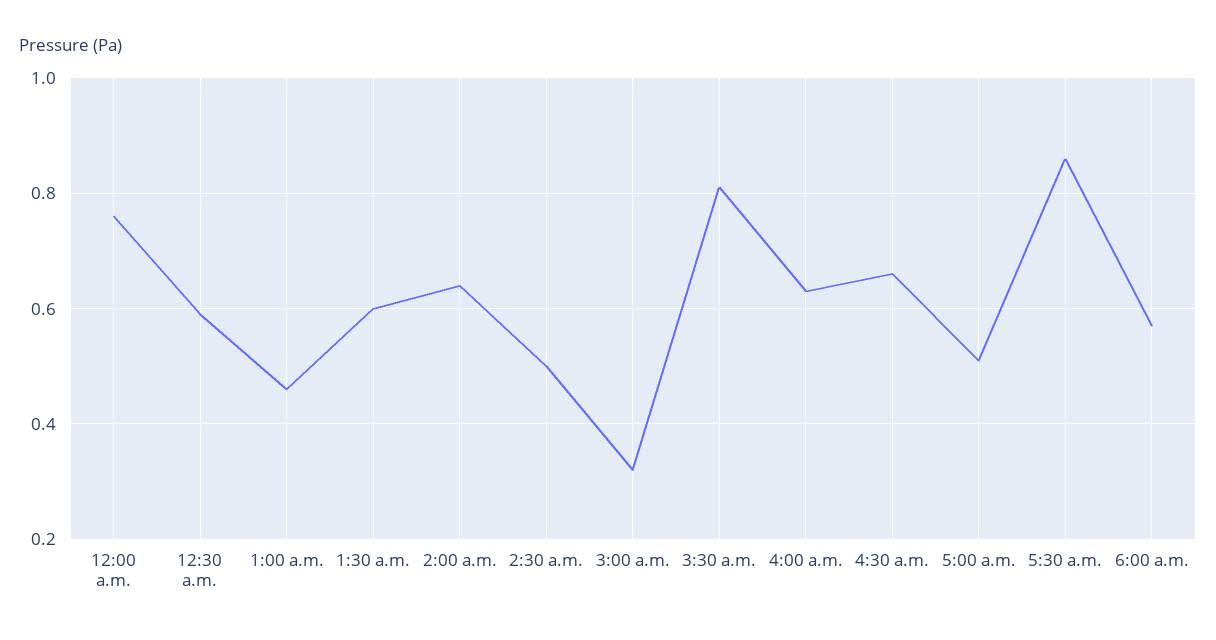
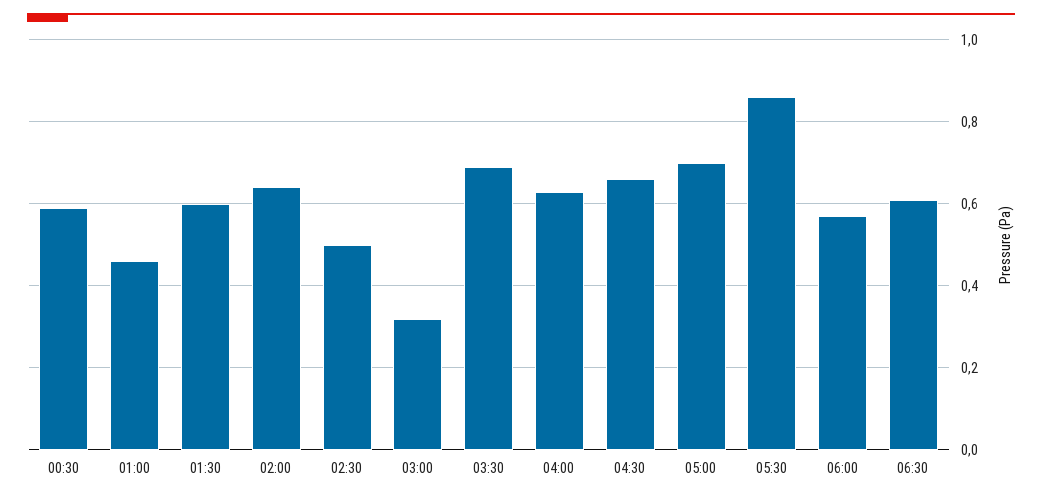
12:00 a.m.: 0.75 -> none
3:30 a.m.: 0.8 -> 0.7
5:00 a.m.: 0.5 -> 0.7
06:30: none -> 0.6

